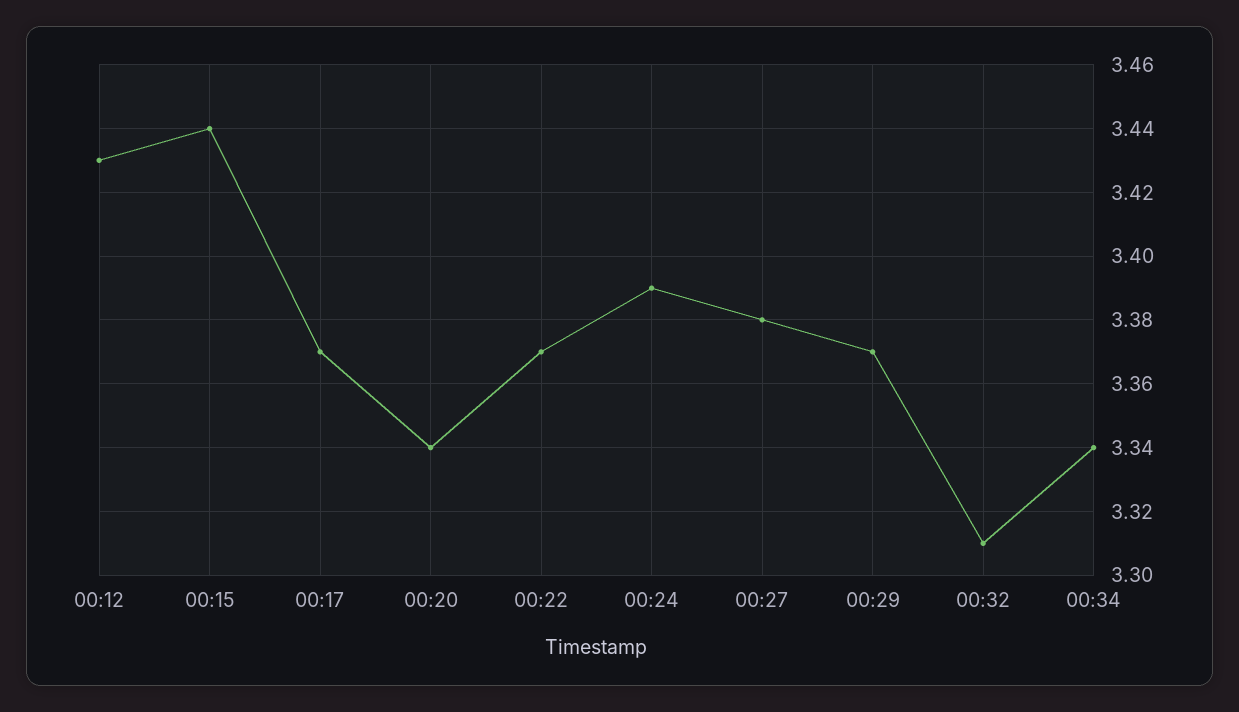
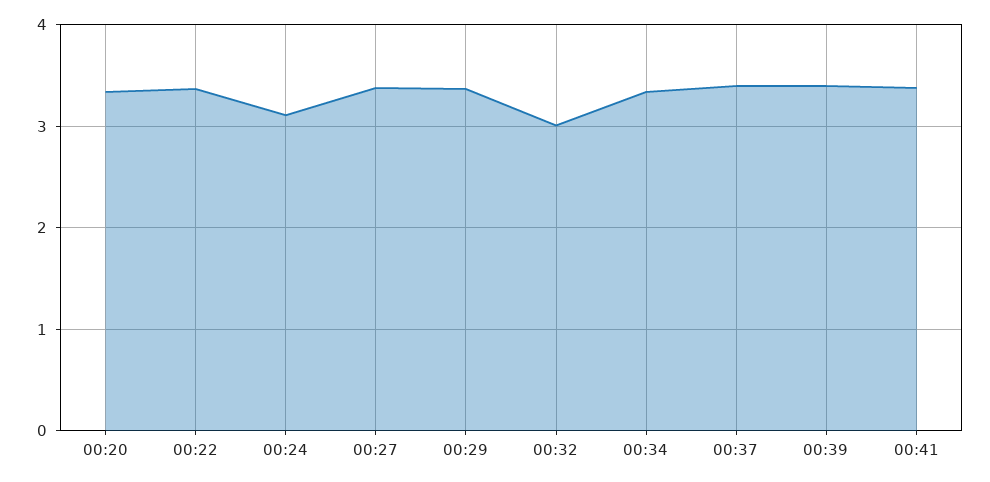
00:12: 3.43 -> none
00:15: 3.44 -> none
00:17: 3.37 -> none
00:24: 3.39 -> 3.1
00:32: 3.31 -> 3
00:37: none -> 3.4
00:39: none -> 3.4
00:41: none -> 3.4

